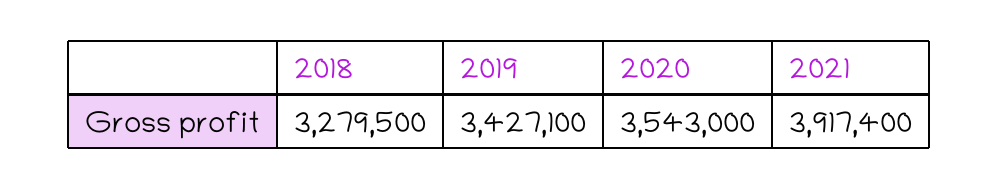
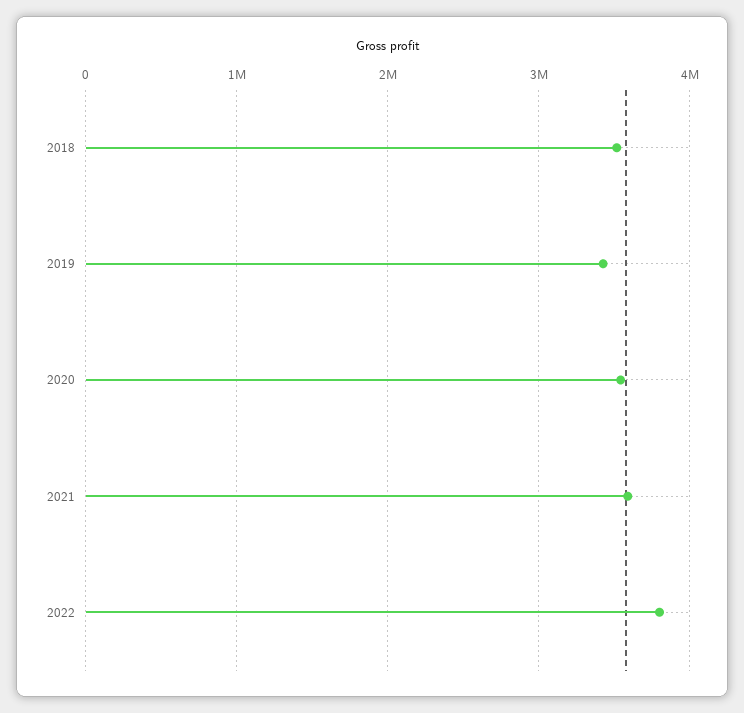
2018: 3279500 -> 3500000
2021: 3917400 -> 3600000
2022: none -> 3800000

